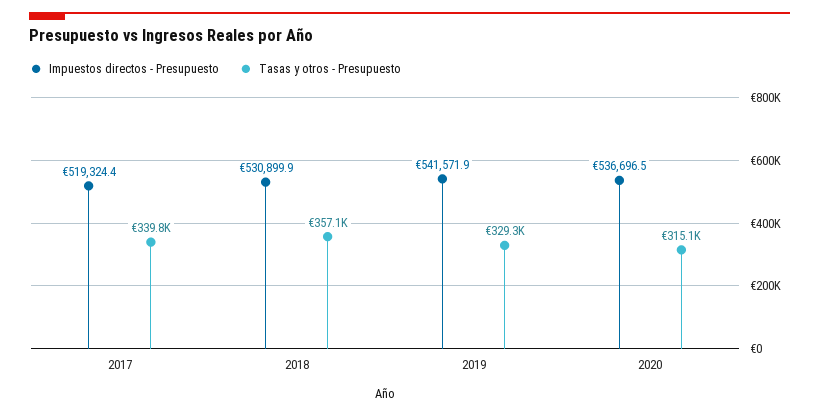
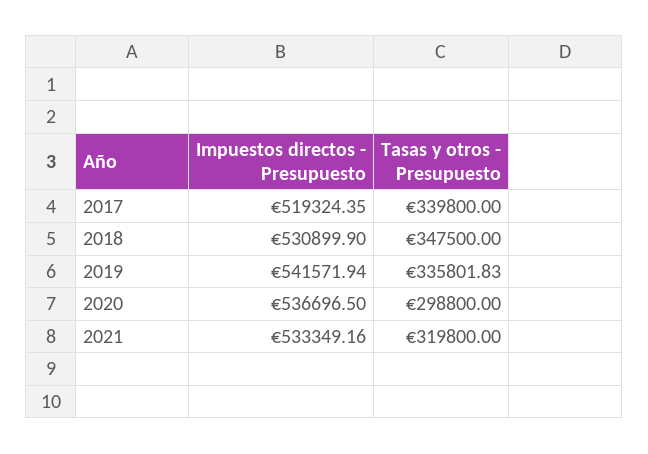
Tasas y otros - Presupuesto, 2018: 357100 -> 347500
Tasas y otros - Presupuesto, 2019: 329300 -> 335801.83
Tasas y otros - Presupuesto, 2020: 315100 -> 298800
Impuestos directos - Presupuesto, 2021: none -> 533349.16
Tasas y otros - Presupuesto, 2021: none -> 319800

